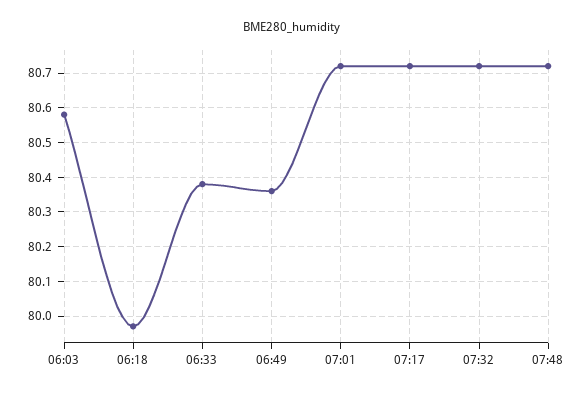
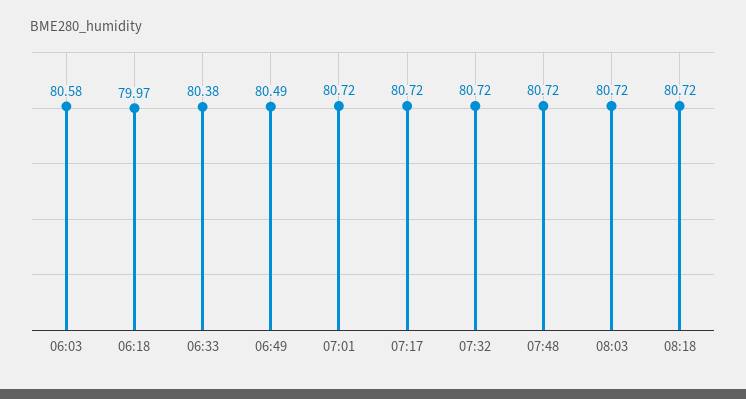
06:49: 80.35 -> 80.49
08:03: none -> 80.72
08:18: none -> 80.72

